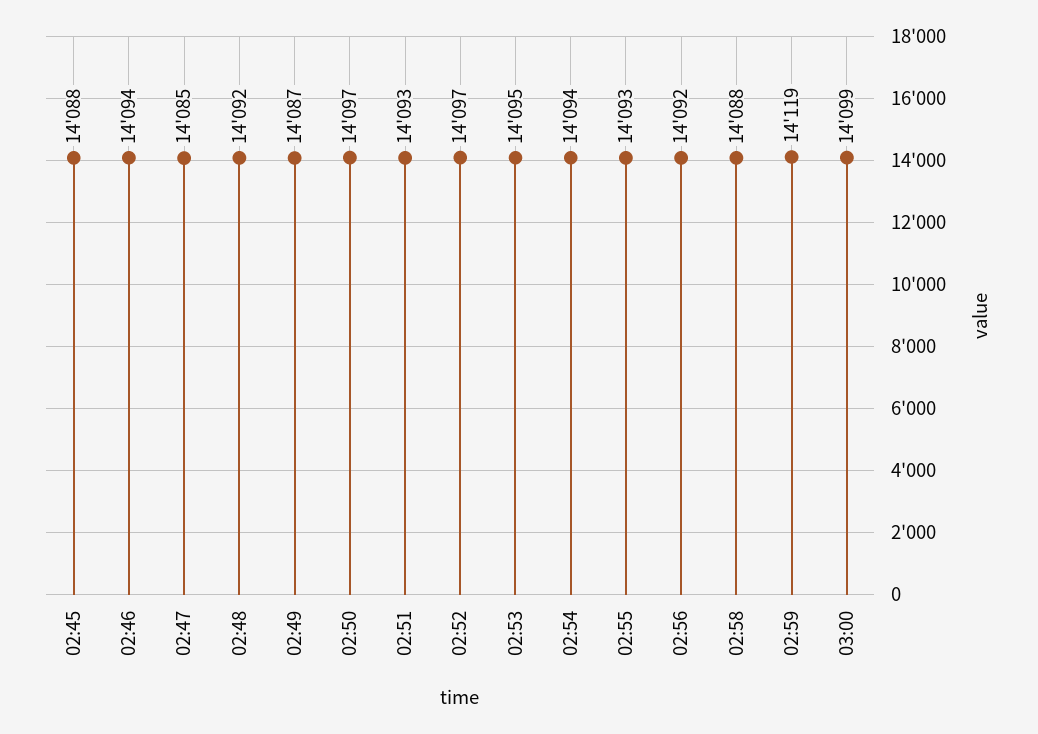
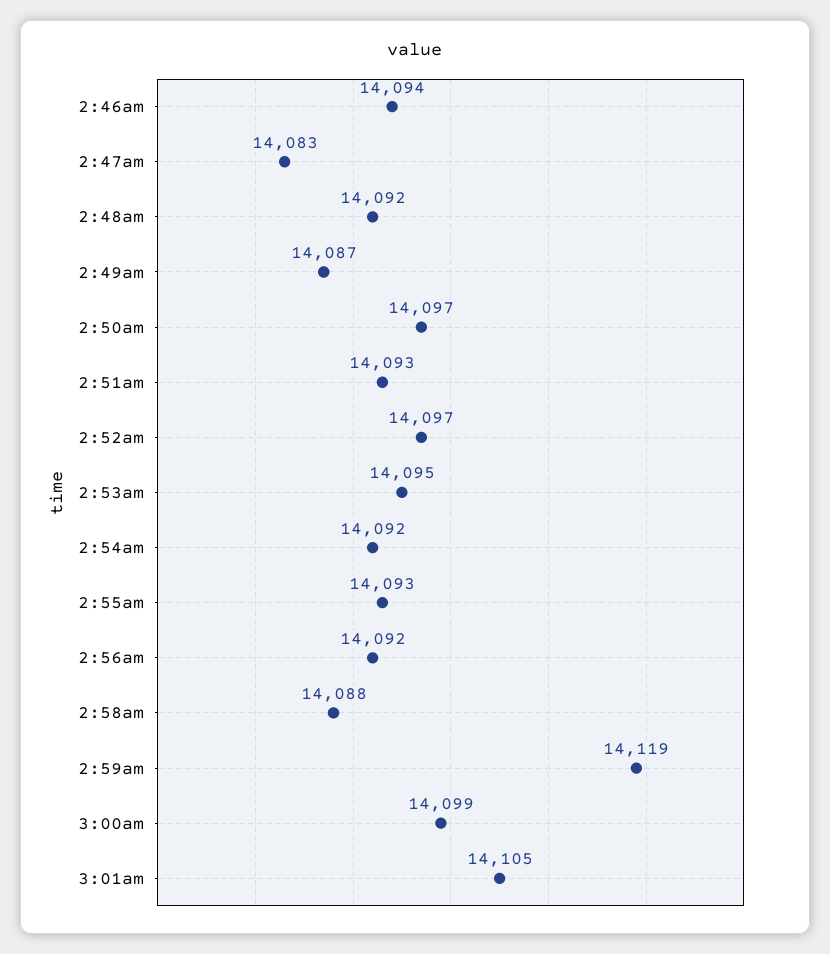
02:45: 14088 -> none
02:47: 14085 -> 14083
02:54: 14094 -> 14092
3:01am: none -> 14105

